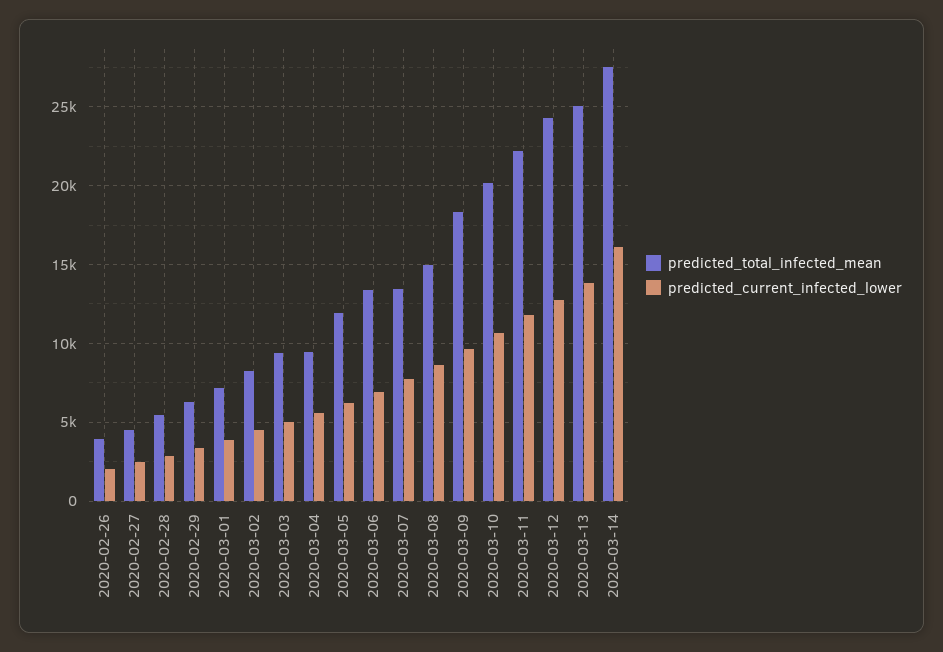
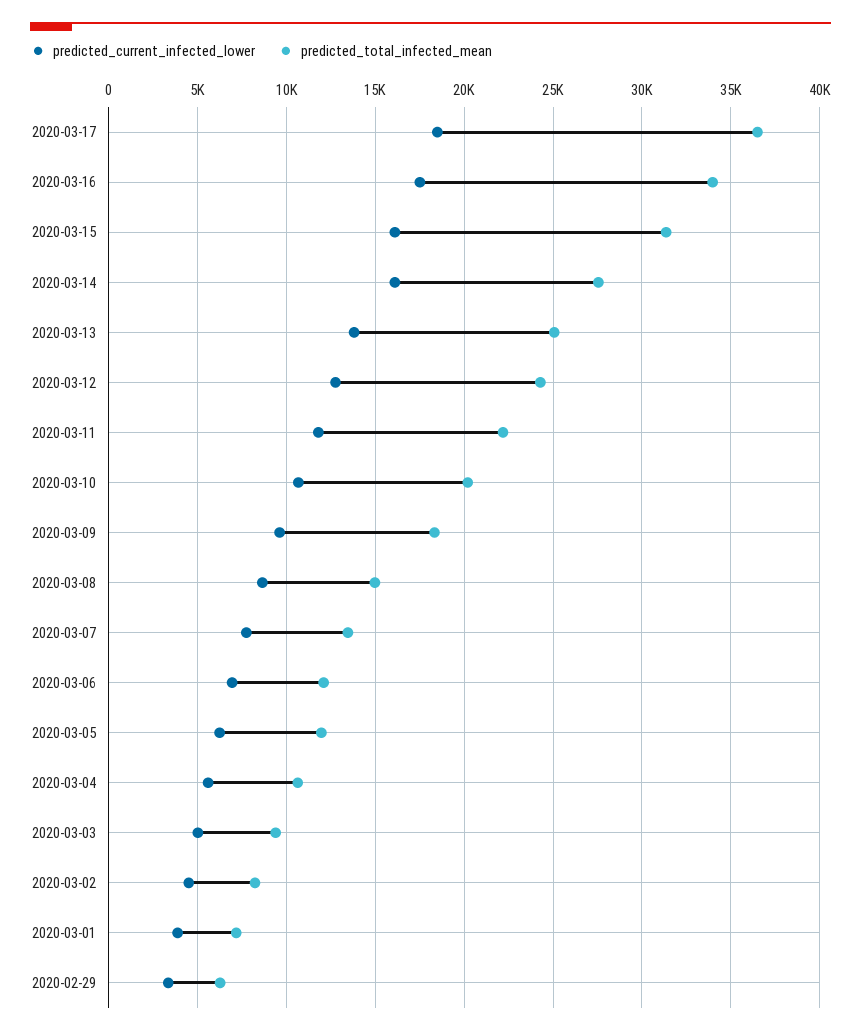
predicted_total_infected_mean, 2020-02-26: 4000 -> none
predicted_current_infected_lower, 2020-02-26: 2000 -> none
predicted_total_infected_mean, 2020-02-27: 4500 -> none
predicted_current_infected_lower, 2020-02-27: 2500 -> none
predicted_total_infected_mean, 2020-02-28: 5500 -> none
predicted_current_infected_lower, 2020-02-28: 3000 -> none
predicted_total_infected_mean, 2020-03-04: 9500 -> 10500
predicted_total_infected_mean, 2020-03-06: 13500 -> 12000
predicted_current_infected_lower, 2020-03-17: none -> 18500
predicted_total_infected_mean, 2020-03-17: none -> 36500
predicted_current_infected_lower, 2020-03-16: none -> 17500
predicted_total_infected_mean, 2020-03-16: none -> 34000
predicted_current_infected_lower, 2020-03-15: none -> 16000
predicted_total_infected_mean, 2020-03-15: none -> 31500

